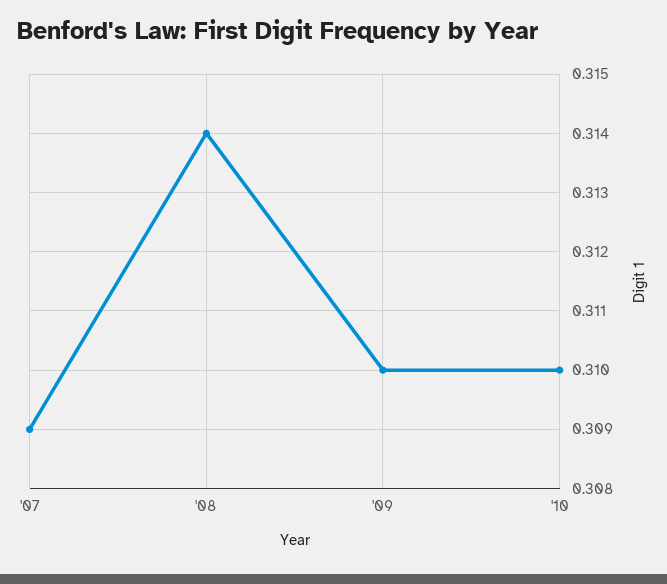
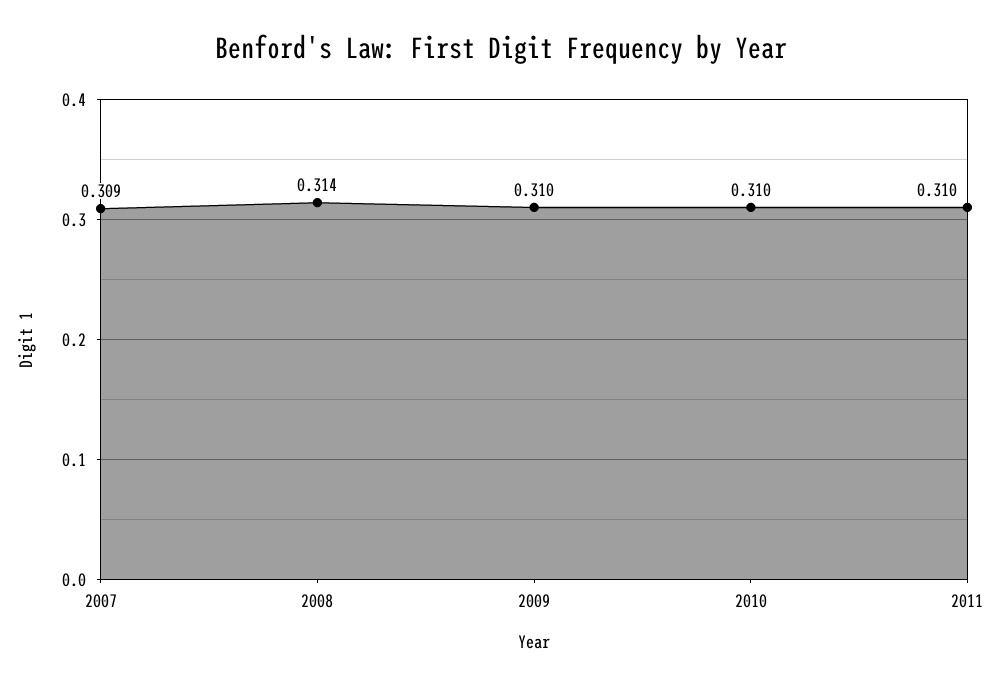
2011: none -> 0.31

